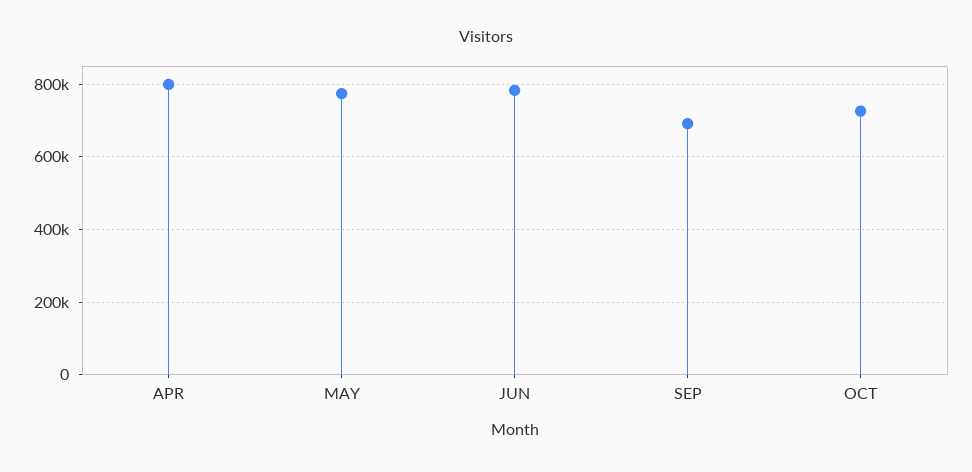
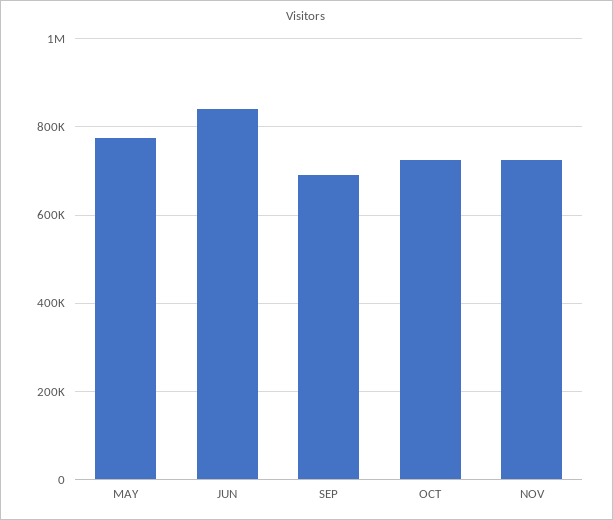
APR: 800000 -> none
JUN: 780000 -> 840000
NOV: none -> 720000

